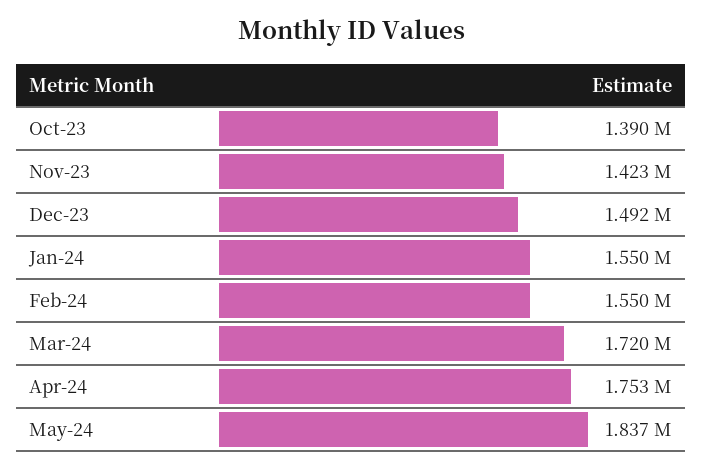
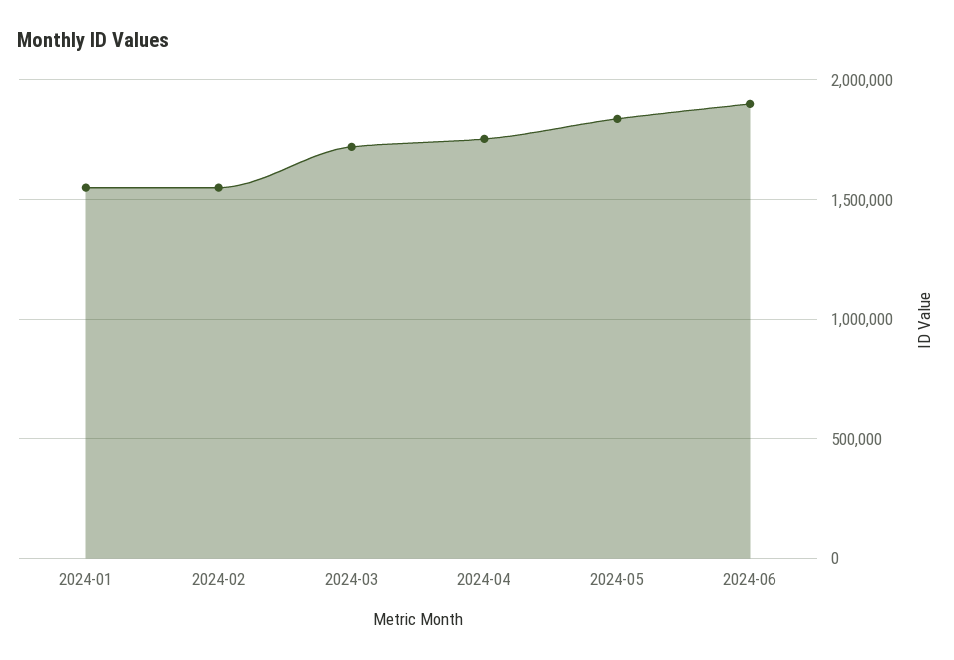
Oct-23: 1390000 -> none
Nov-23: 1423000 -> none
Dec-23: 1492000 -> none
2024-06: none -> 1900000

